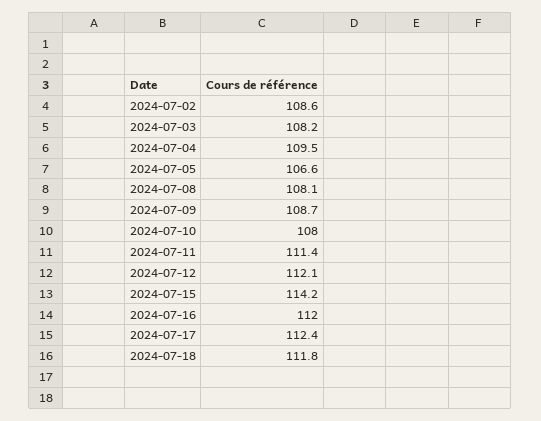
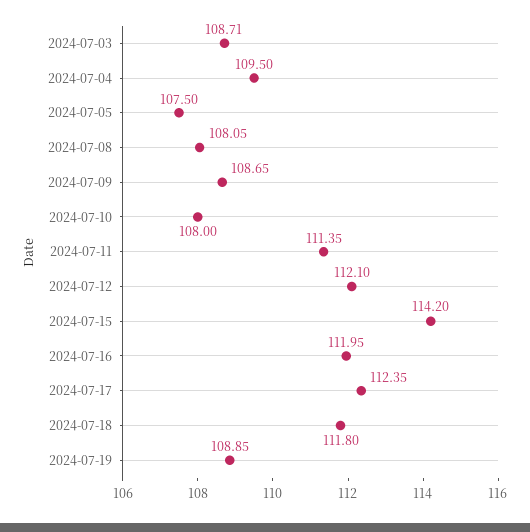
2024-07-02: 108.6 -> none
2024-07-03: 108.2 -> 108.71
2024-07-05: 106.6 -> 107.5
2024-07-19: none -> 108.85

